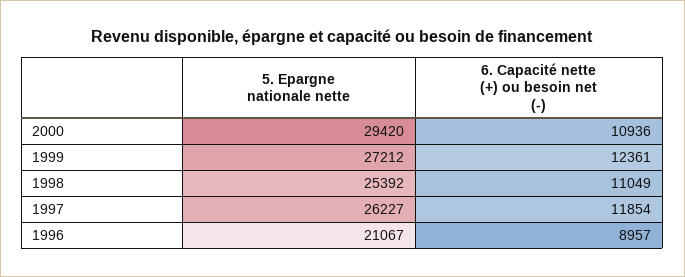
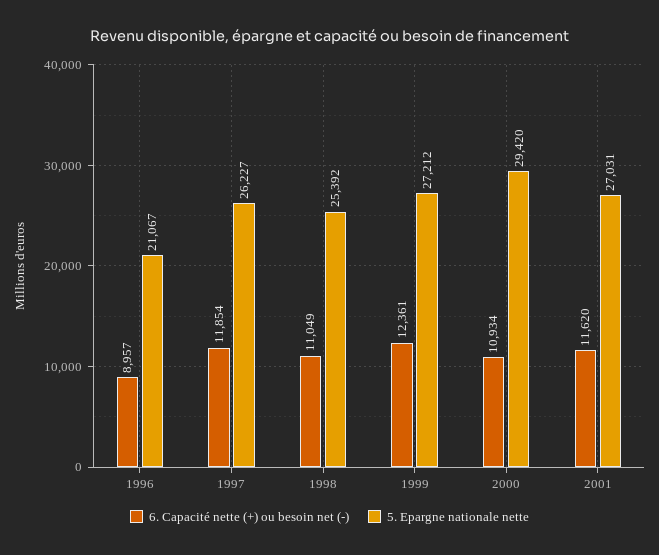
6. Capacité nette (+) ou besoin net (-), 2000: 10936 -> 10934
6. Capacité nette (+) ou besoin net (-), 2001: none -> 11620
5. Epargne nationale nette, 2001: none -> 27031

